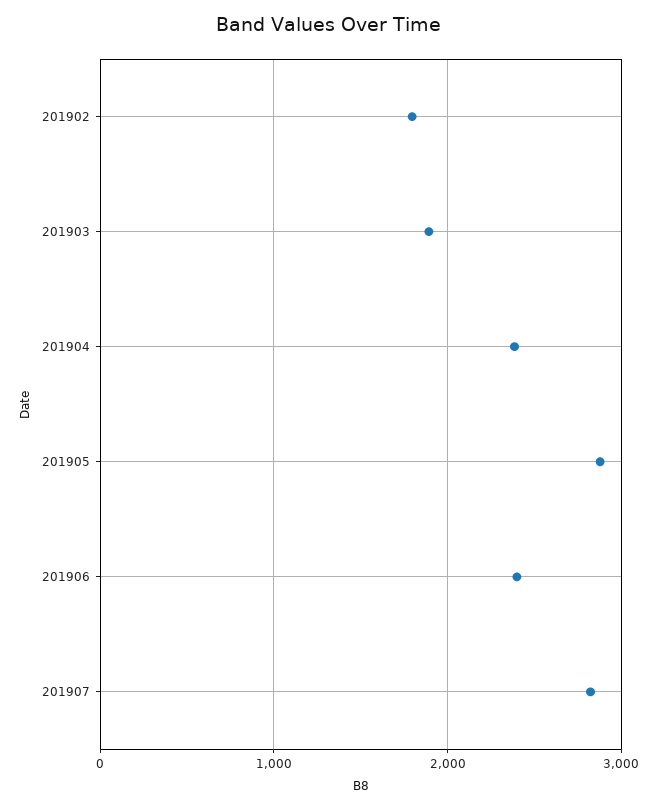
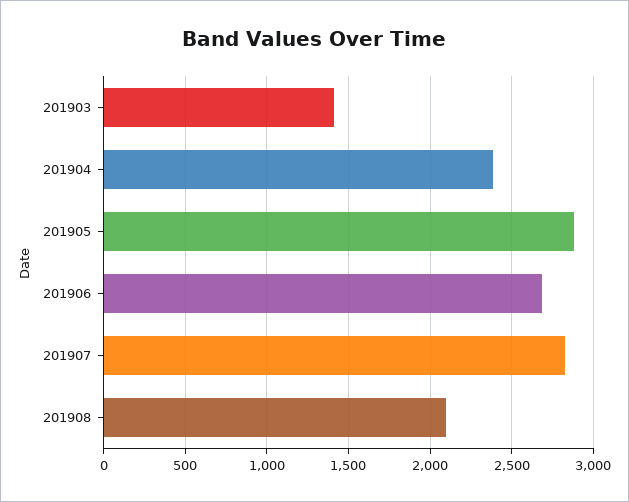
201902: 1800 -> none
201903: 1900 -> 1400
201906: 2400 -> 2700
201908: none -> 2100

